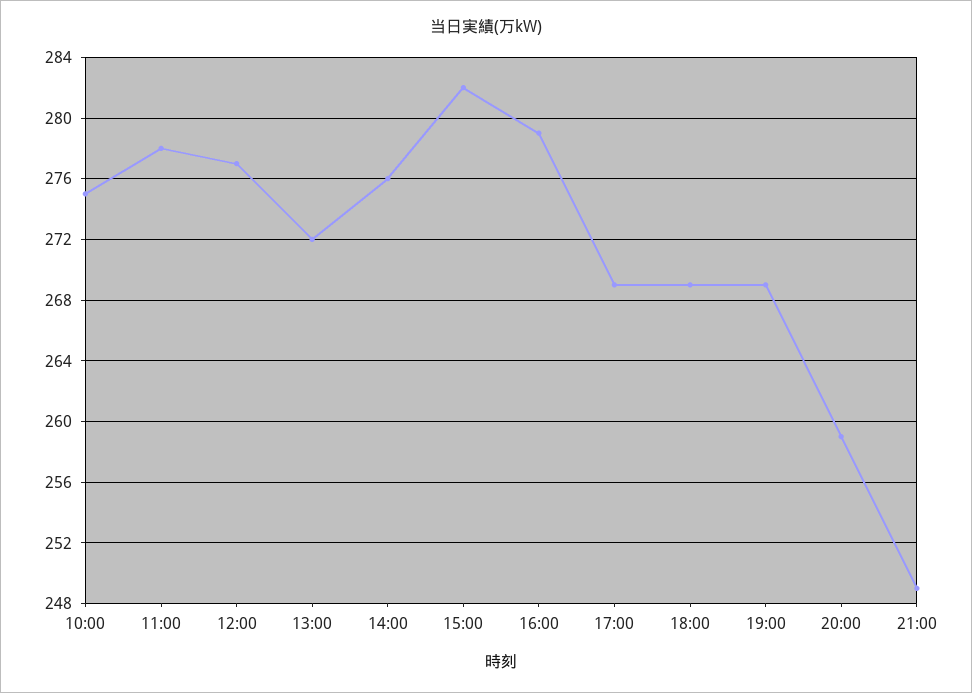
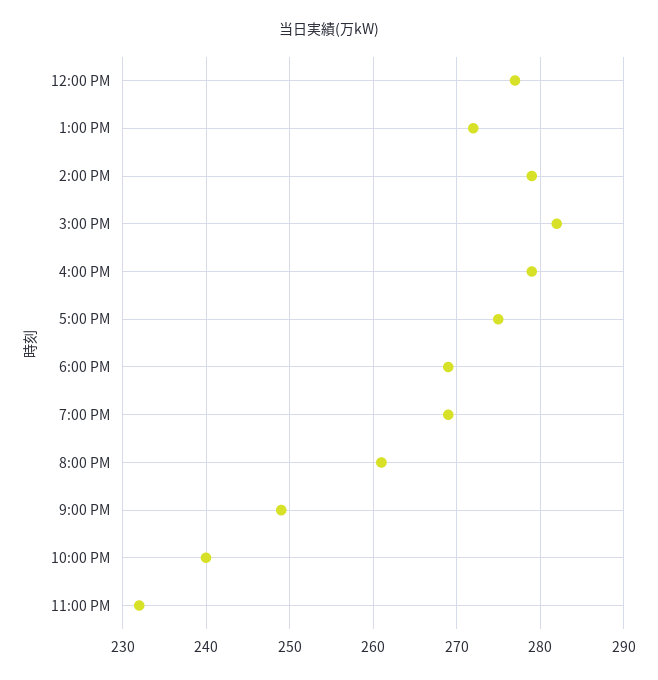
10:00: 275 -> none
11:00: 278 -> none
14:00: 276 -> 279
17:00: 269 -> 275
20:00: 259 -> 261
10:00 PM: none -> 240
11:00 PM: none -> 232

